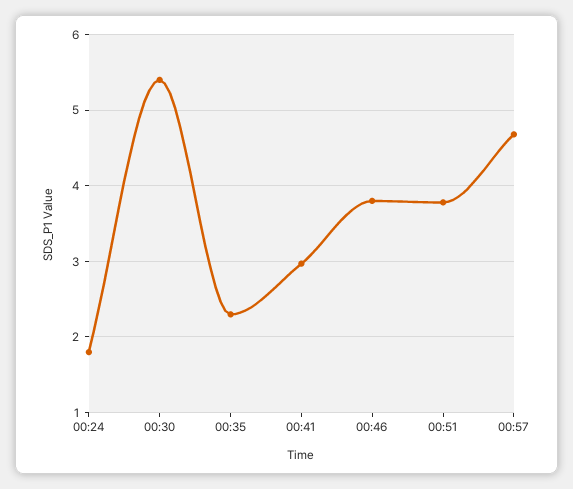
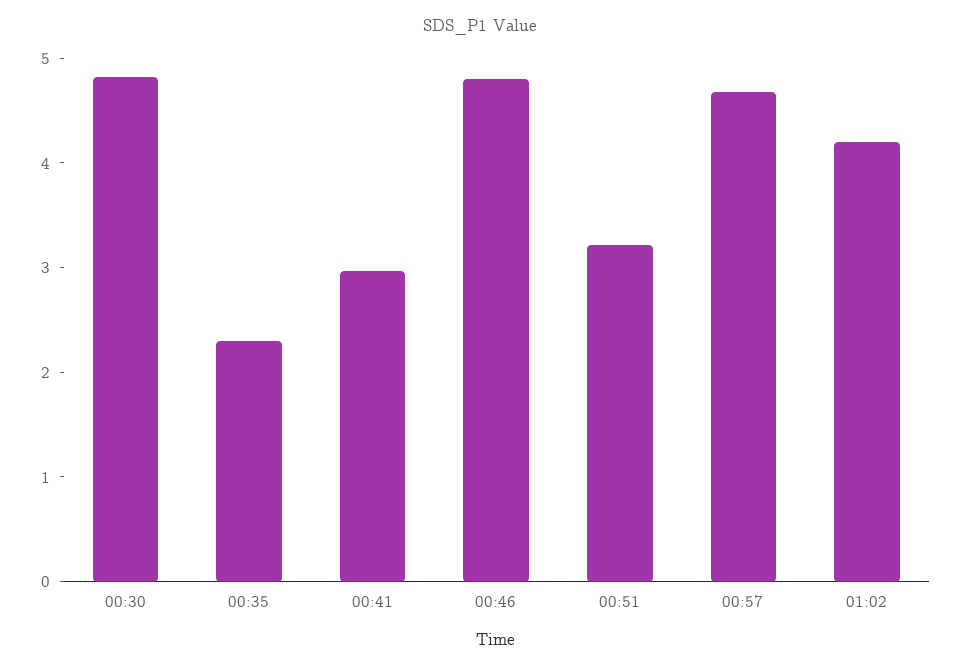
00:24: 1.8 -> none
00:30: 5.4 -> 4.8
00:46: 3.8 -> 4.8
00:51: 3.8 -> 3.2
01:02: none -> 4.2

